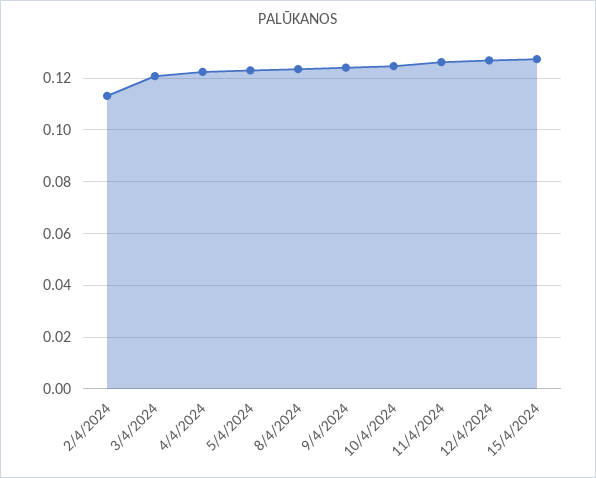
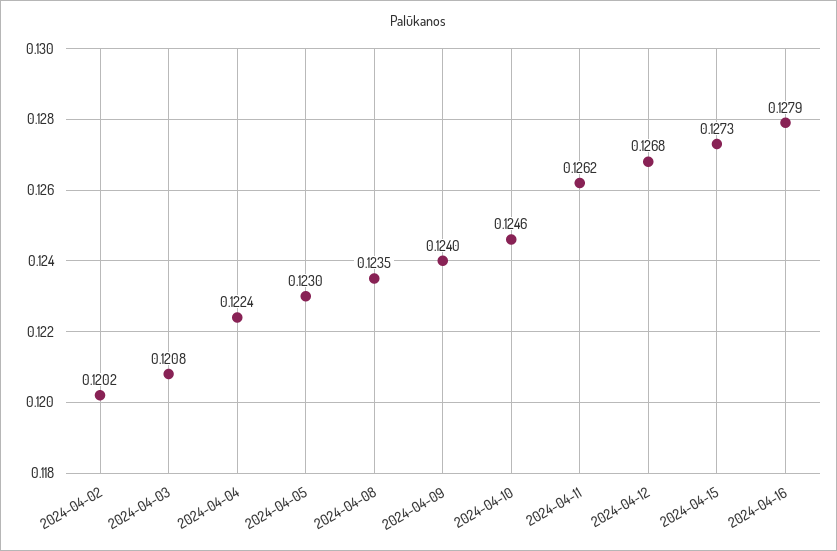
2/4/2024: 0.1125 -> 0.1202
2024-04-16: none -> 0.1279

